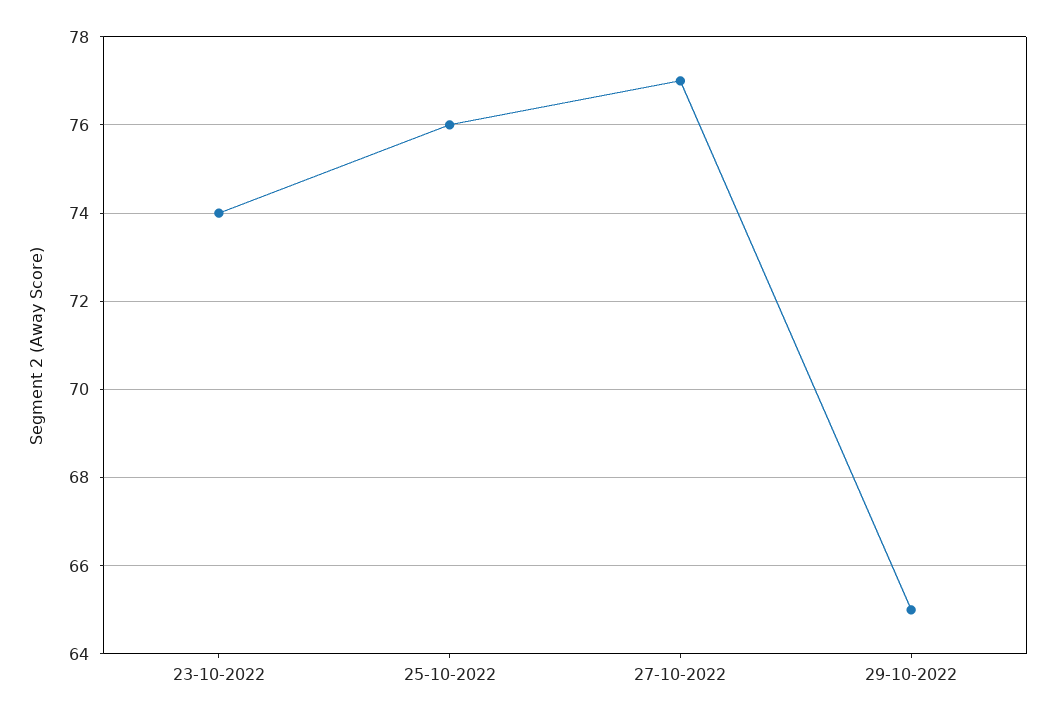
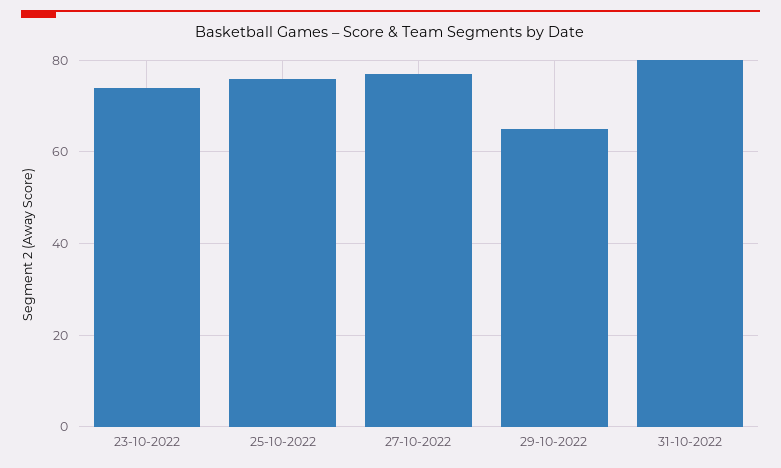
31-10-2022: none -> 80

